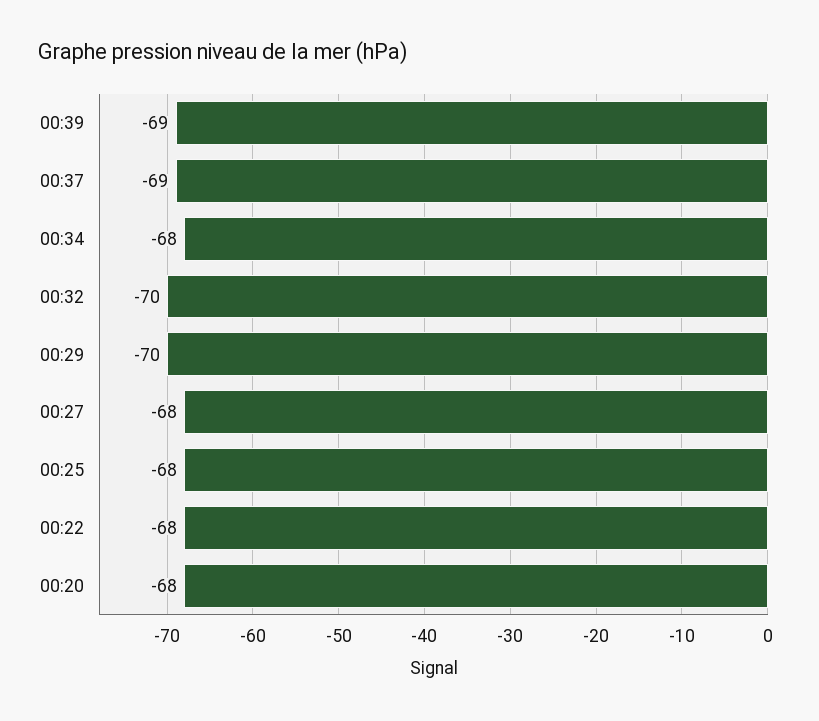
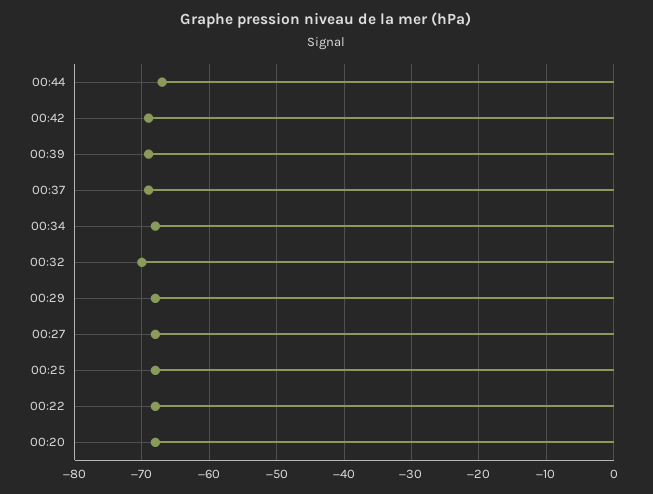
00:29: -70 -> -68
00:44: none -> -67
00:42: none -> -69

